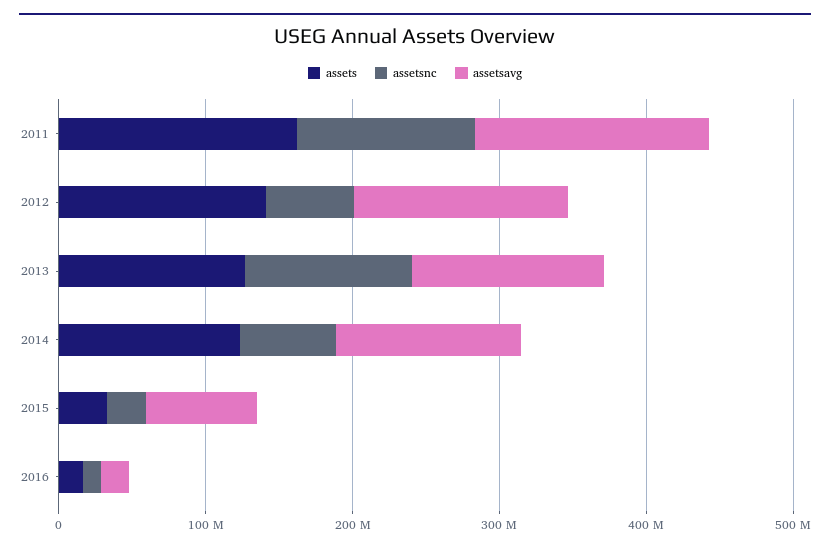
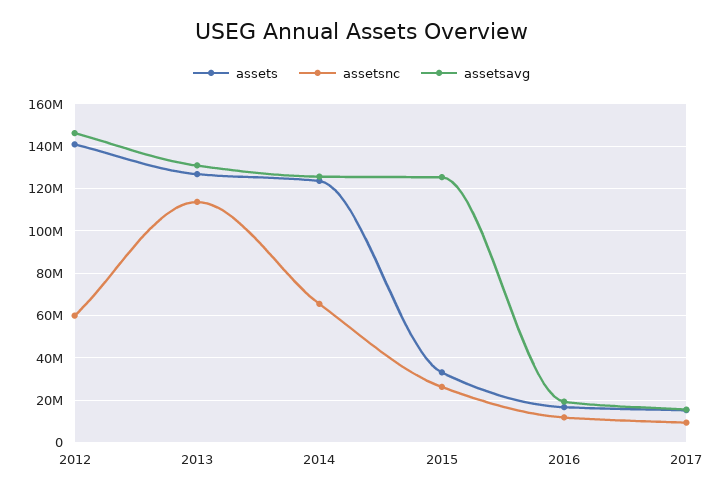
assets, 2011: 160000000 -> none
assetsnc, 2011: 120000000 -> none
assetsavg, 2011: 160000000 -> none
assetsavg, 2015: 80000000 -> 125000000
assets, 2017: none -> 15000000
assetsnc, 2017: none -> 10000000
assetsavg, 2017: none -> 15000000

